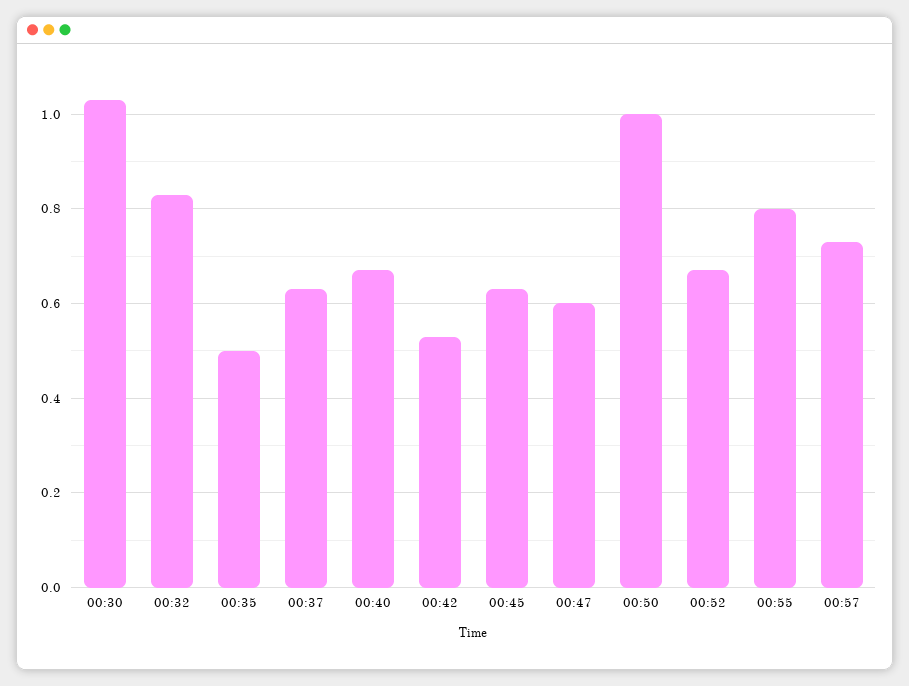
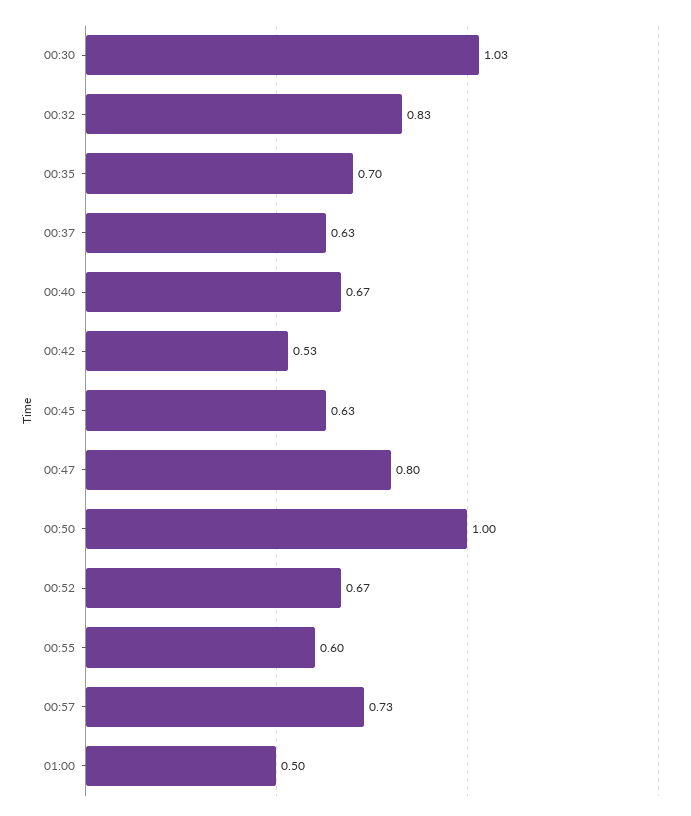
00:35: 0.5 -> 0.7
00:47: 0.6 -> 0.8
00:55: 0.8 -> 0.6
01:00: none -> 0.5

